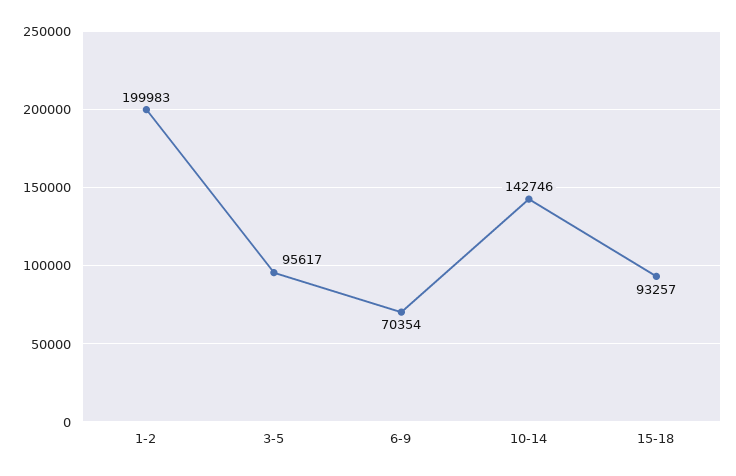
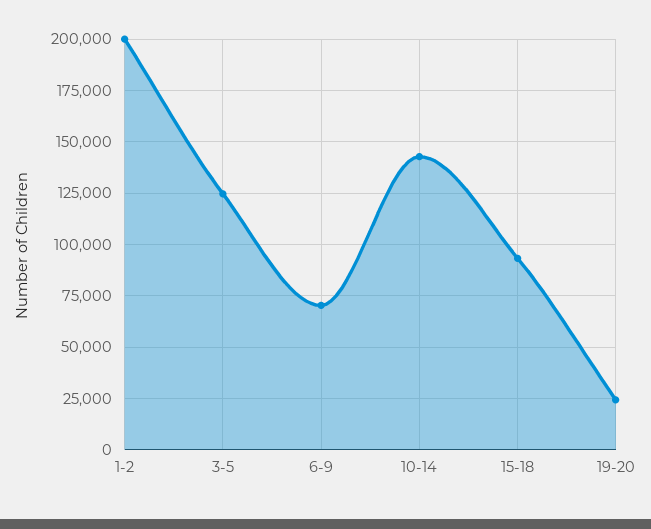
3-5: 95617 -> 125000
19-20: none -> 25000

